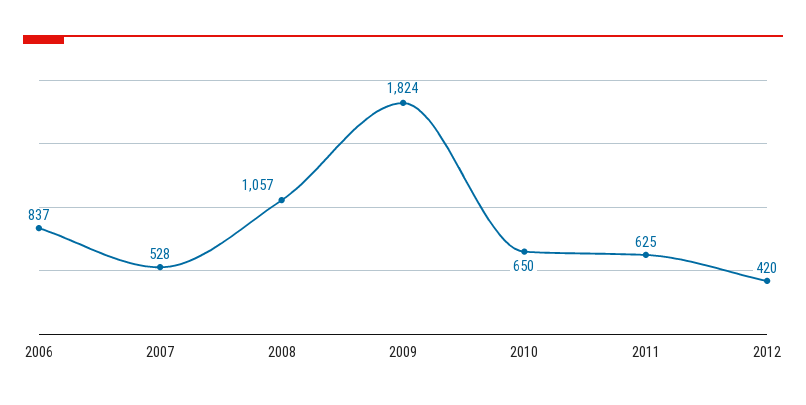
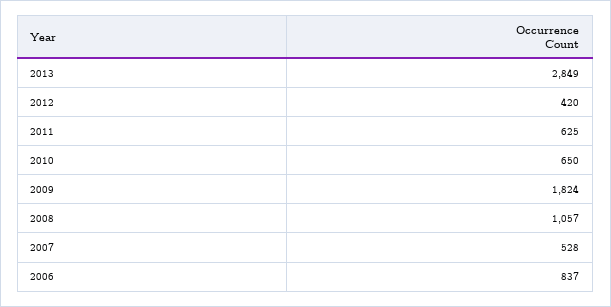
2013: none -> 2849

